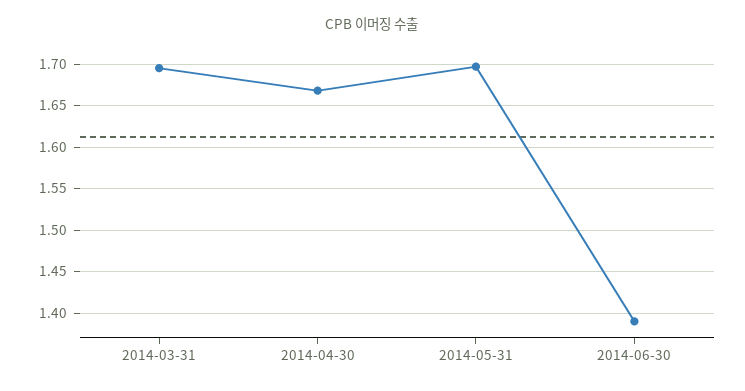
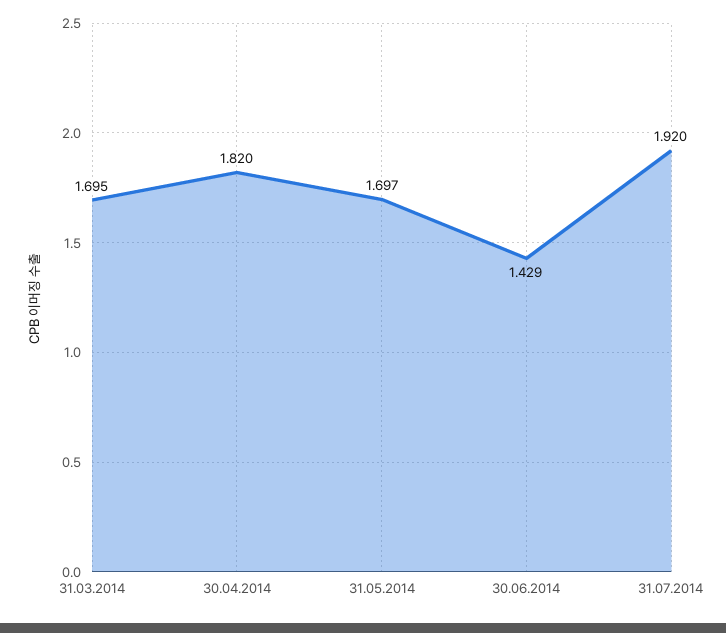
2014-04-30: 1.67 -> 1.82
2014-06-30: 1.39 -> 1.429
31.07.2014: none -> 1.92

